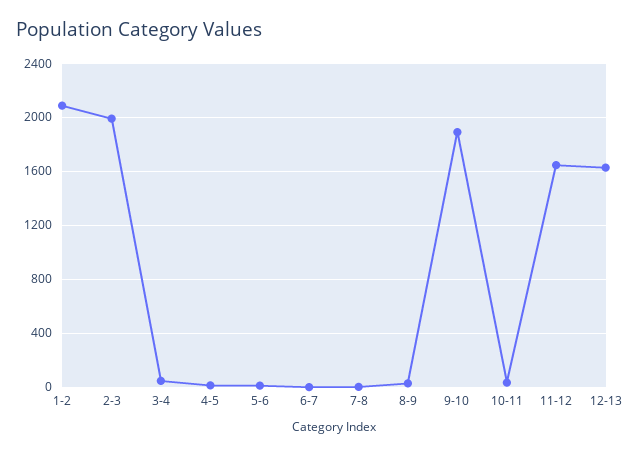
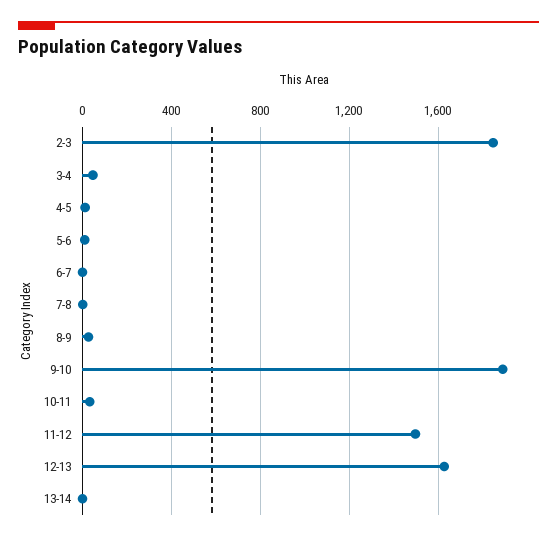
1-2: 2100 -> none
2-3: 2000 -> 1850
11-12: 1650 -> 1500
13-14: none -> 0

